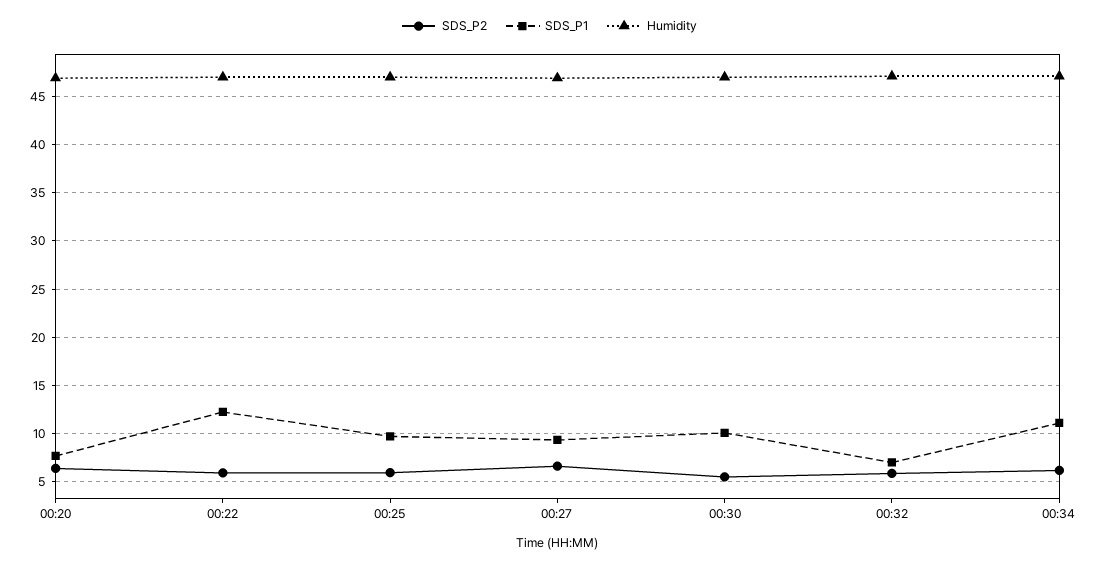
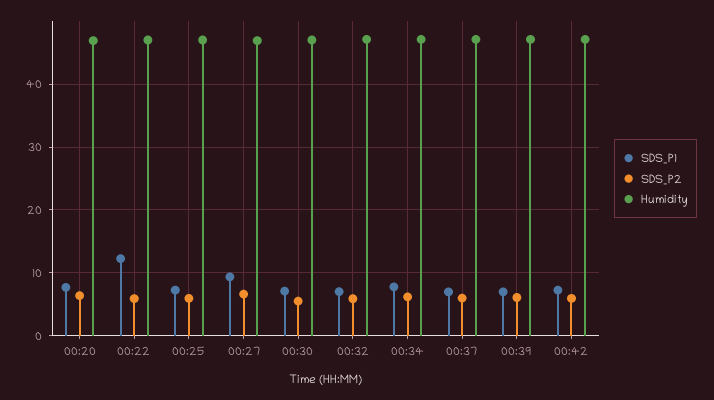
SDS_P1, 00:25: 10 -> 7
SDS_P1, 00:30: 10 -> 7
SDS_P1, 00:34: 11 -> 8
SDS_P1, 00:37: none -> 7
SDS_P2, 00:37: none -> 6
Humidity, 00:37: none -> 47
SDS_P1, 00:39: none -> 7
SDS_P2, 00:39: none -> 6
Humidity, 00:39: none -> 47
SDS_P1, 00:42: none -> 7
SDS_P2, 00:42: none -> 6
Humidity, 00:42: none -> 47

